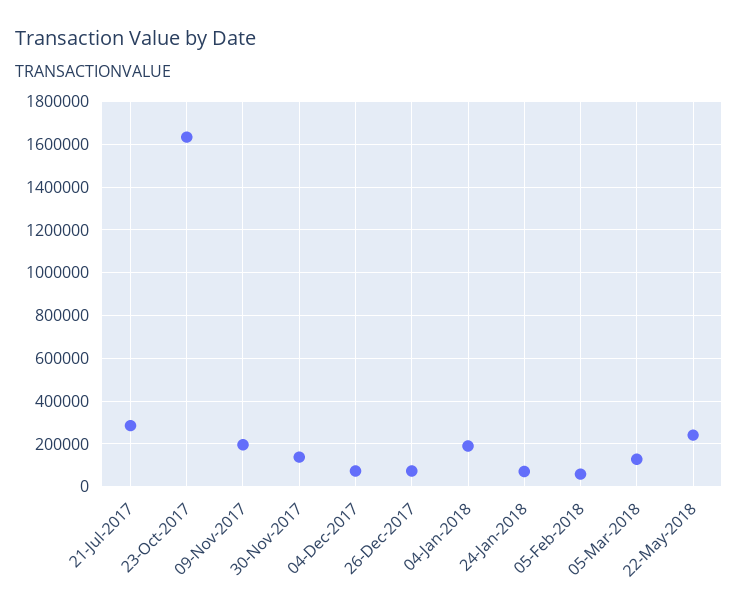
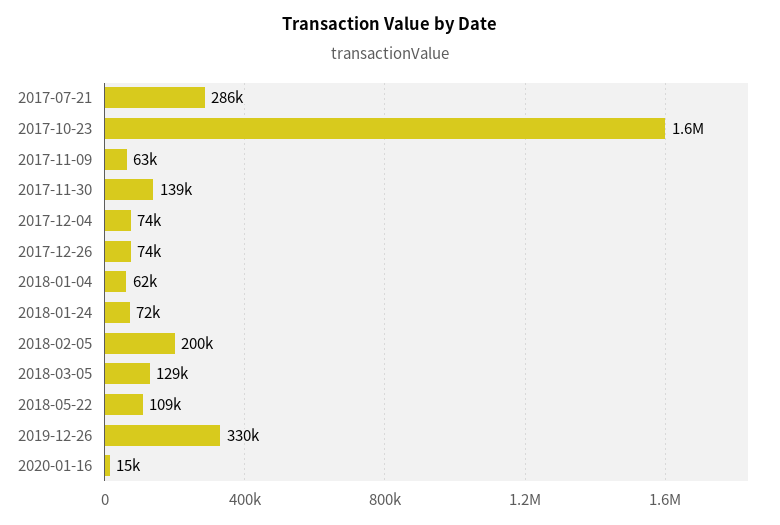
09-Nov-2017: 200000 -> 63000
04-Jan-2018: 200000 -> 62000
05-Feb-2018: 50000 -> 200000
22-May-2018: 250000 -> 109000
2019-12-26: none -> 330000
2020-01-16: none -> 15000

